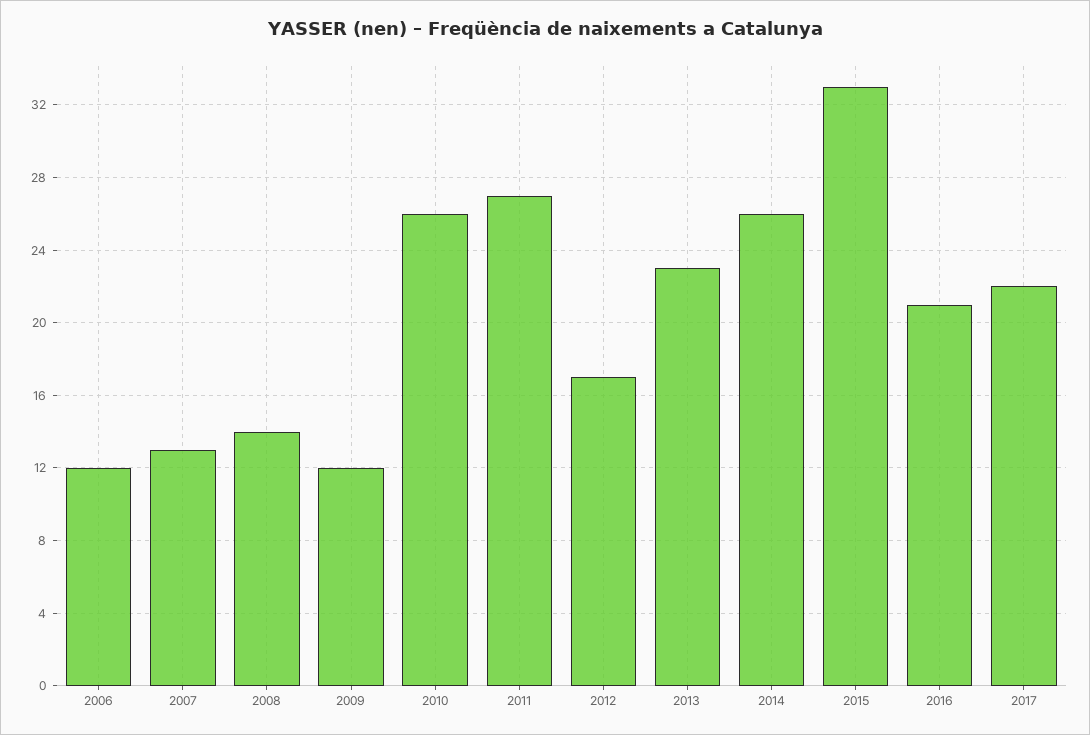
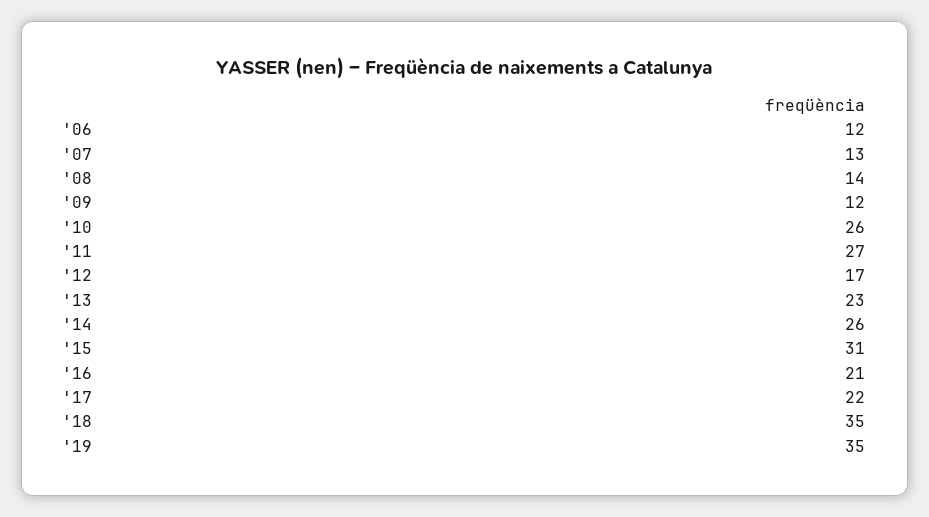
2015: 33 -> 31
'18: none -> 35
'19: none -> 35

